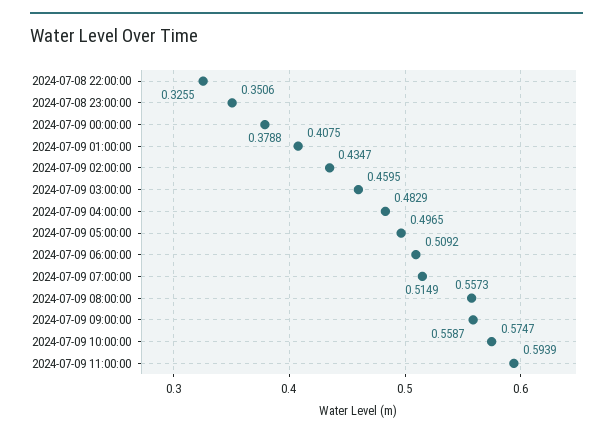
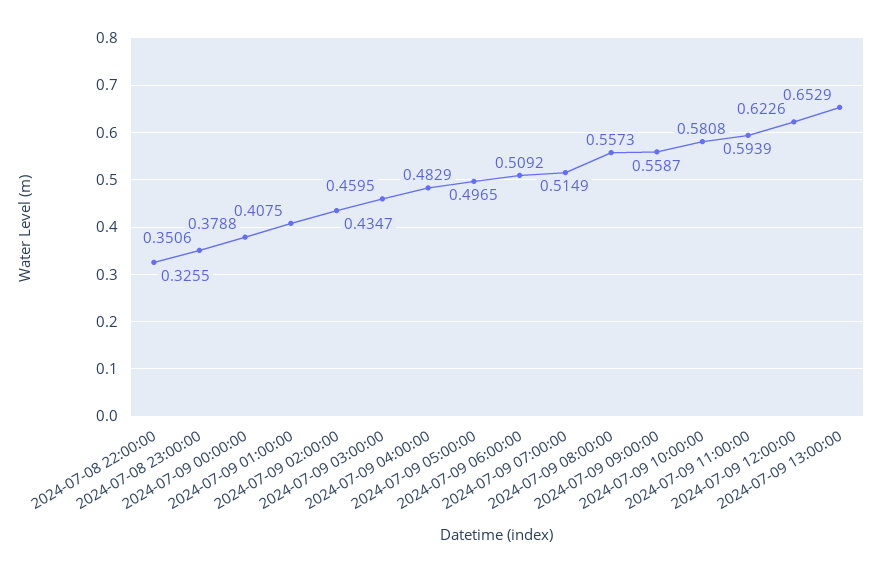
2024-07-09 10:00:00: 0.5747 -> 0.5808
2024-07-09 12:00:00: none -> 0.6226
2024-07-09 13:00:00: none -> 0.6529

